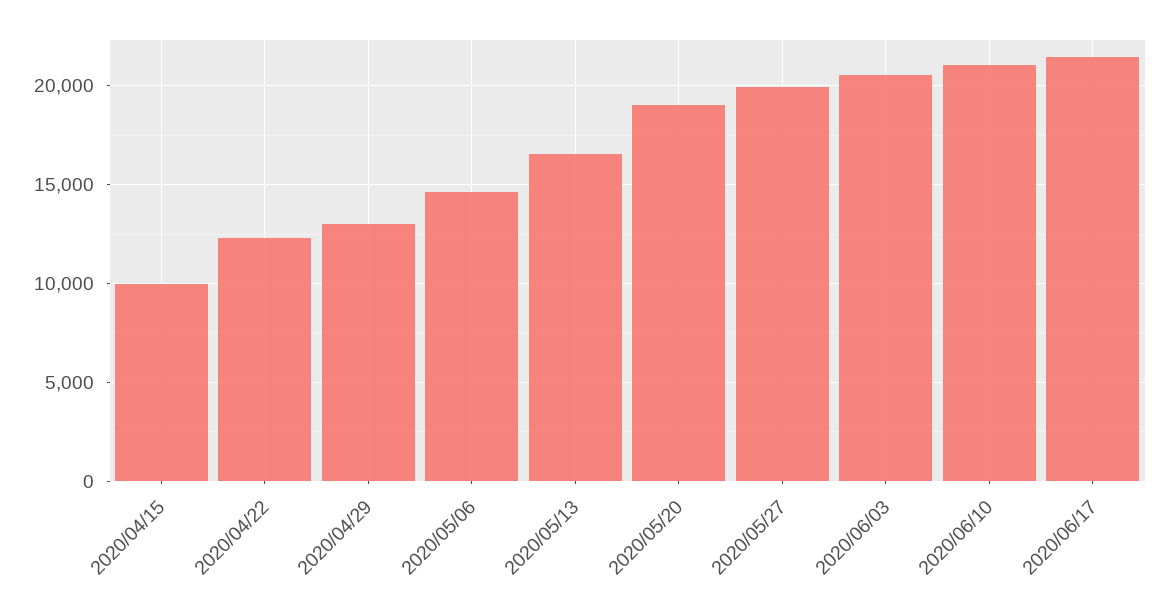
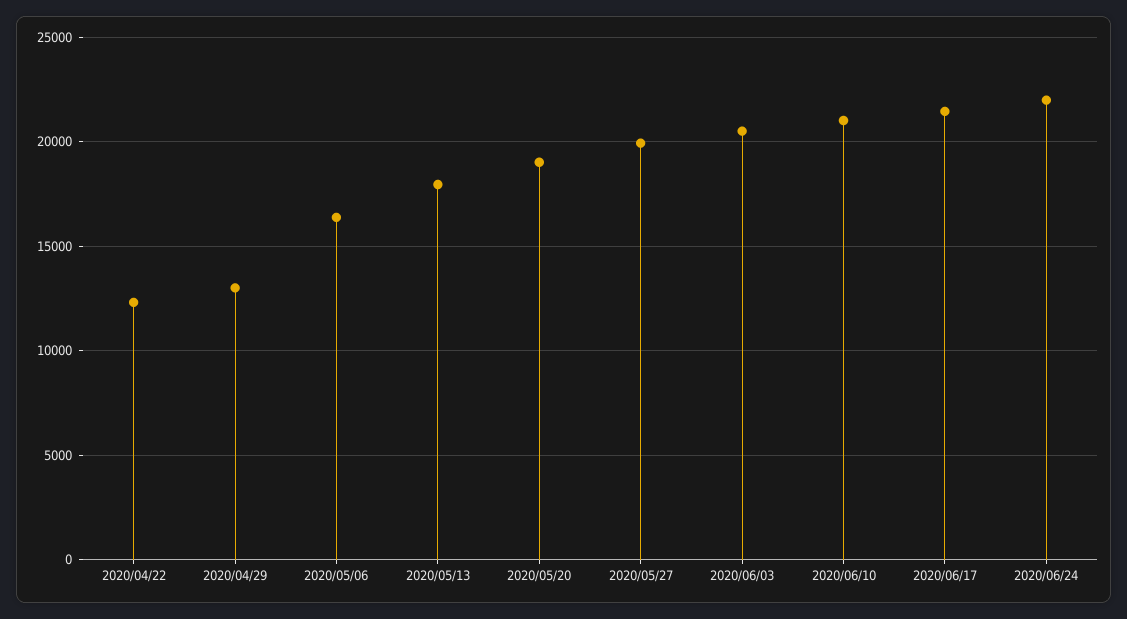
2020/04/15: 10000 -> none
2020/05/06: 14500 -> 16500
2020/05/13: 16500 -> 18000
2020/06/24: none -> 22000

